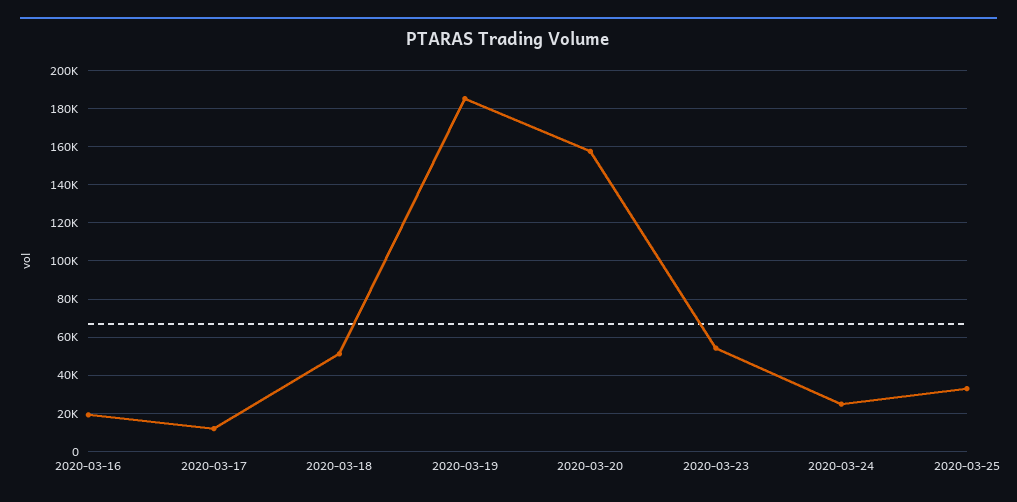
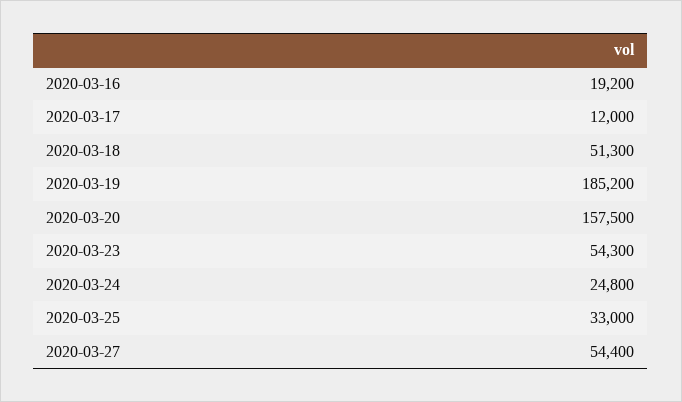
2020-03-27: none -> 54400

